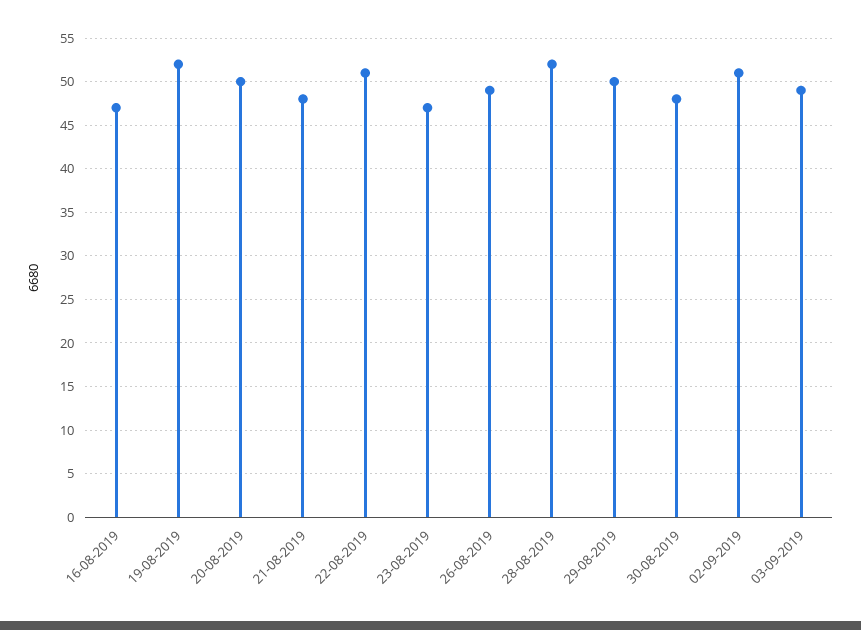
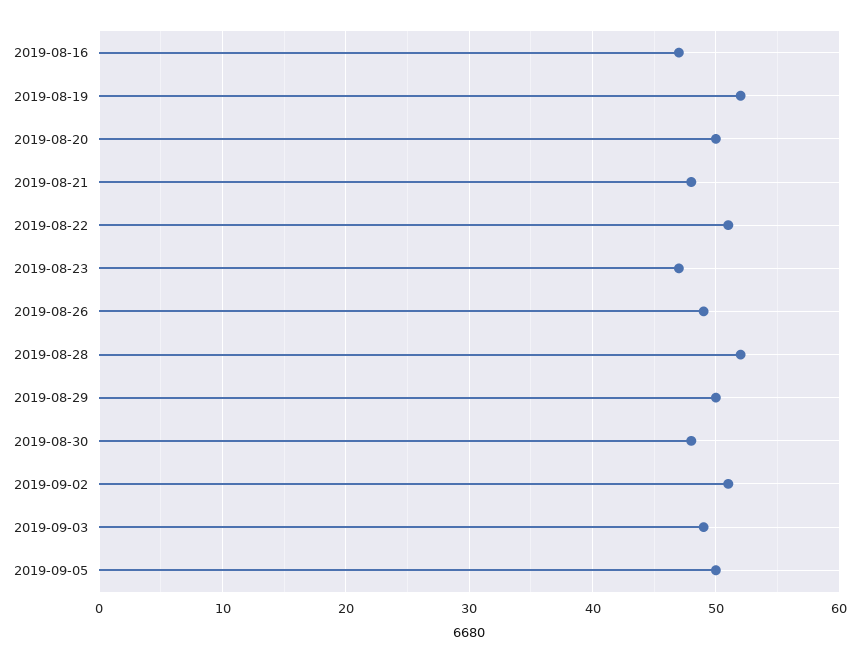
2019-09-05: none -> 50

